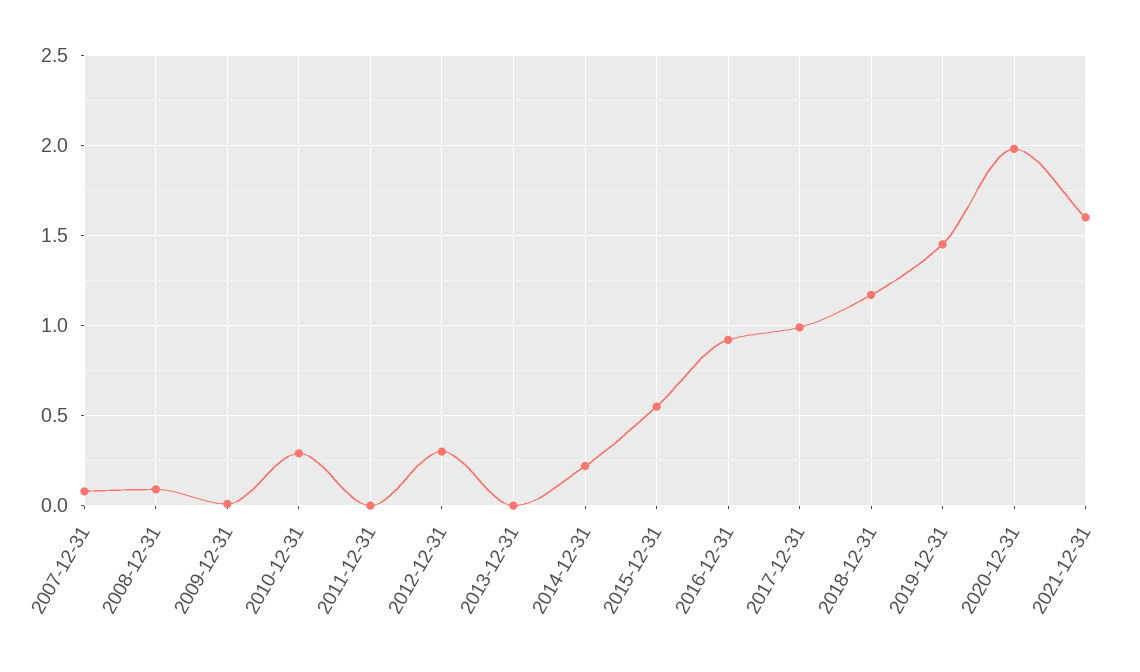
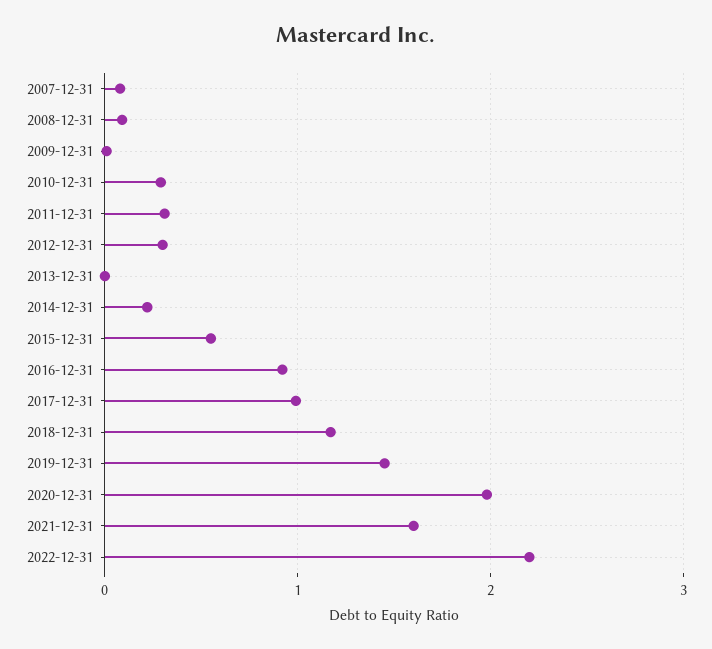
2011-12-31: 0 -> 0.3
2022-12-31: none -> 2.2

